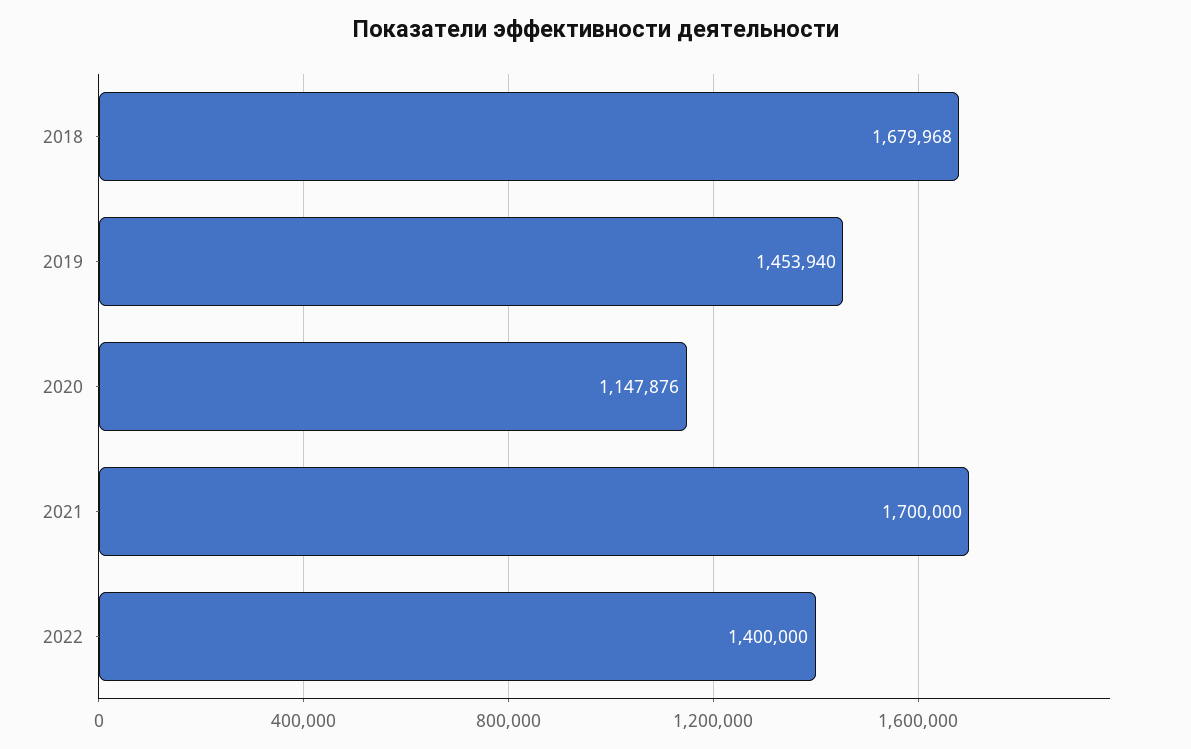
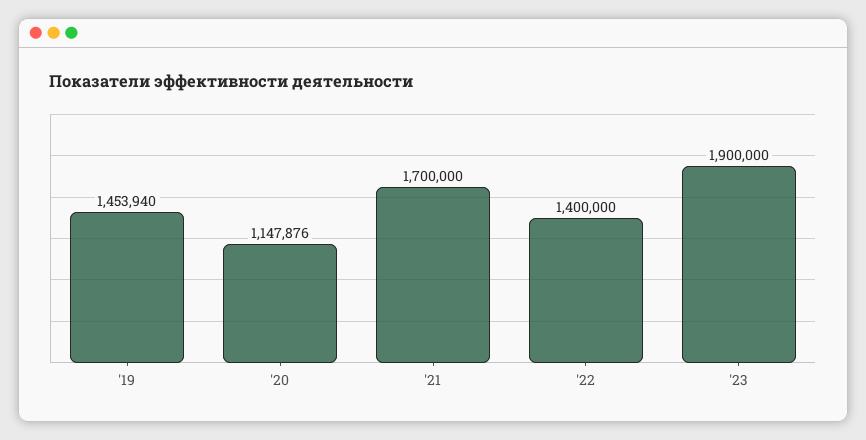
2018: 1679968 -> none
'23: none -> 1900000

